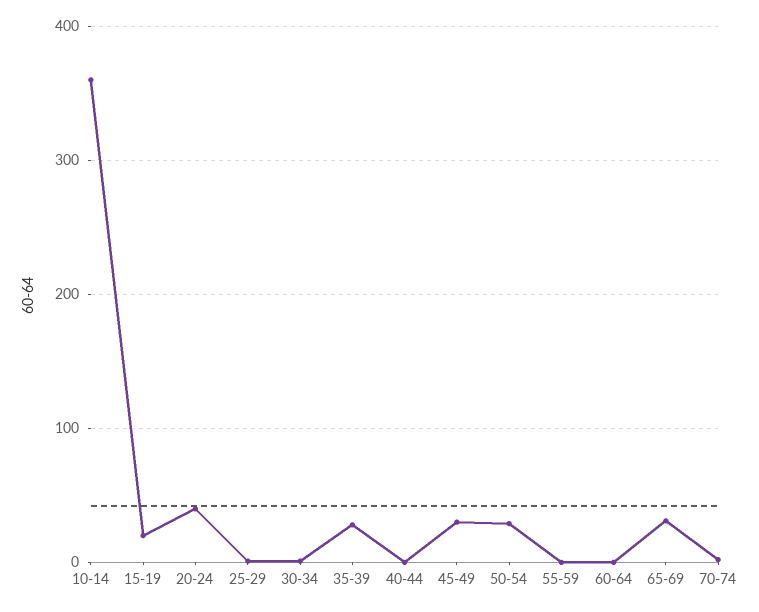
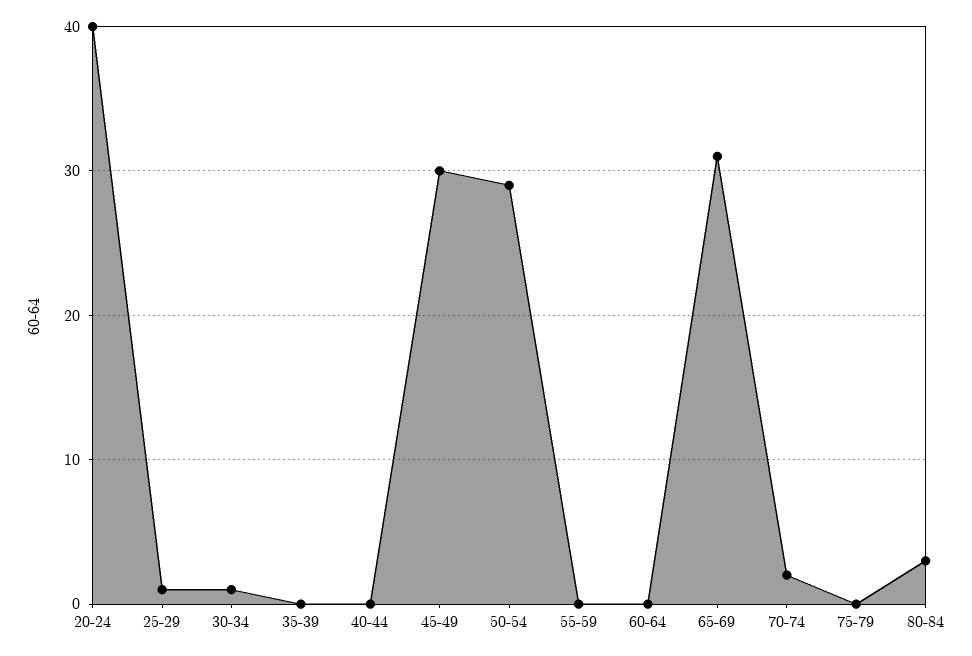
10-14: 360 -> none
15-19: 20 -> none
35-39: 30 -> 0
75-79: none -> 0
80-84: none -> 3

